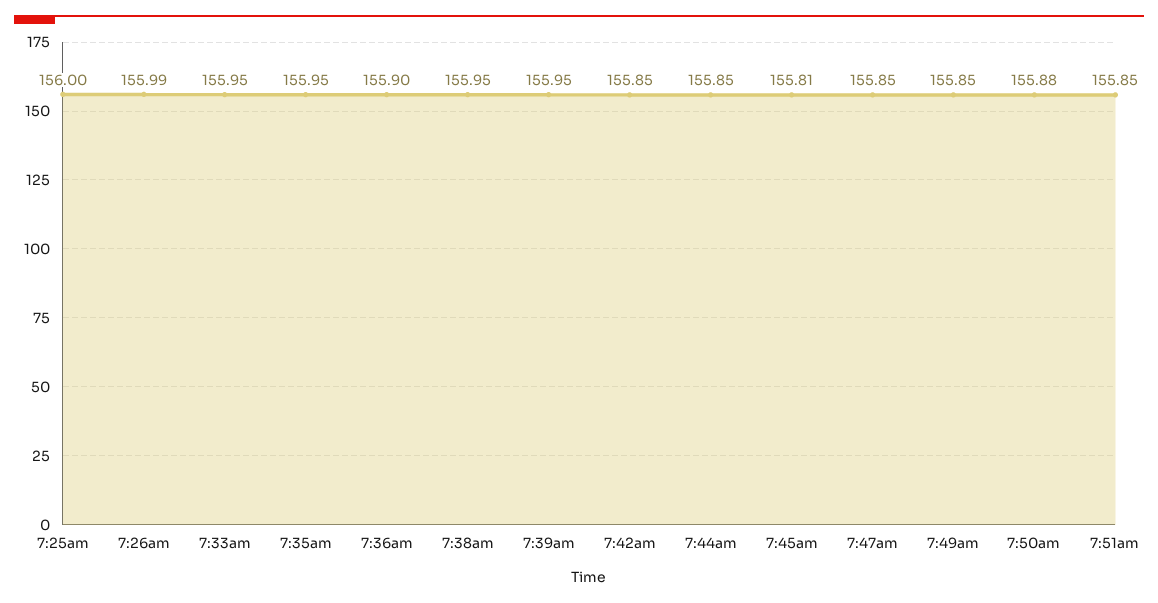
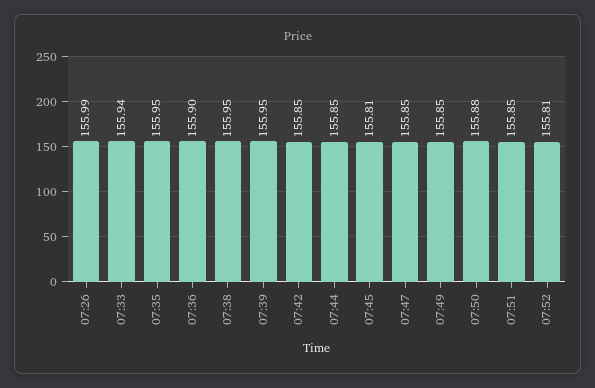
7:25am: 156 -> none
7:33am: 155.95 -> 155.94
07:52: none -> 155.81

